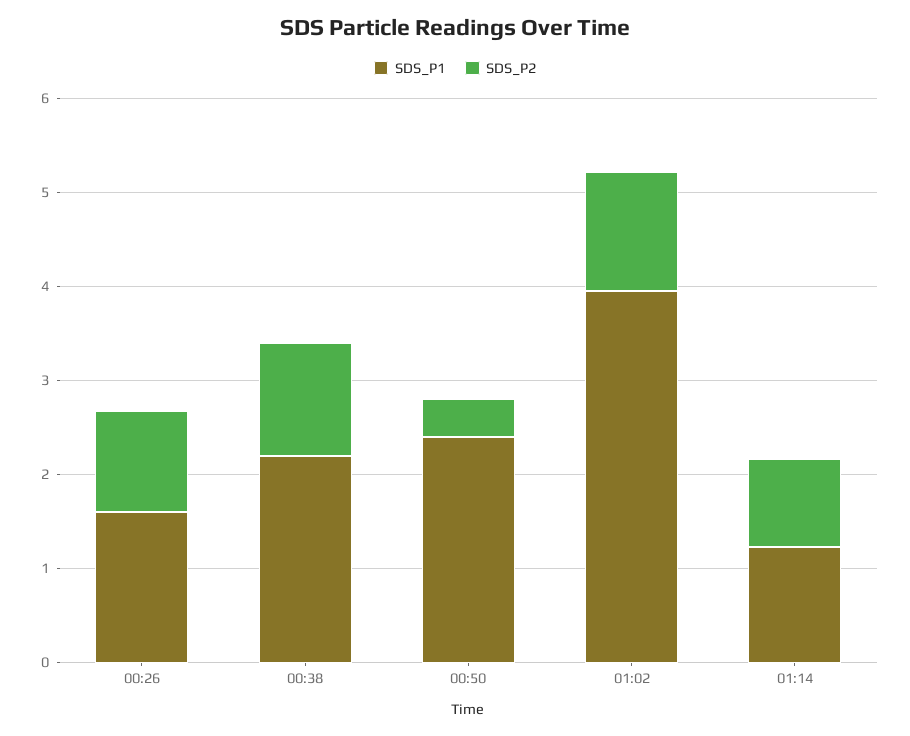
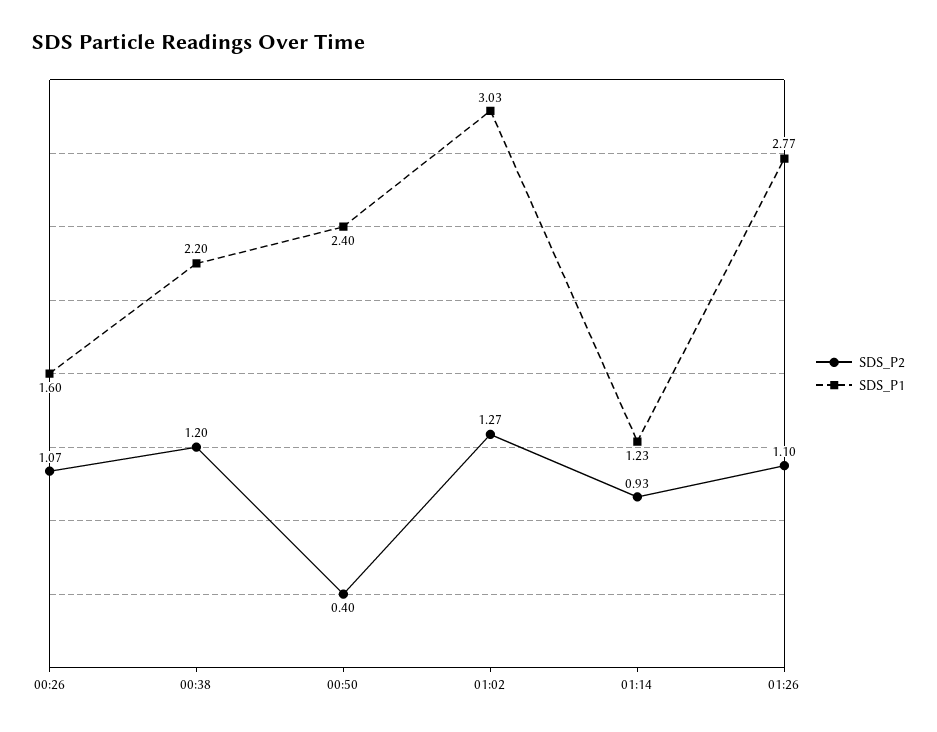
SDS_P1, 01:02: 4 -> 3.03
SDS_P2, 01:26: none -> 1.1
SDS_P1, 01:26: none -> 2.77

